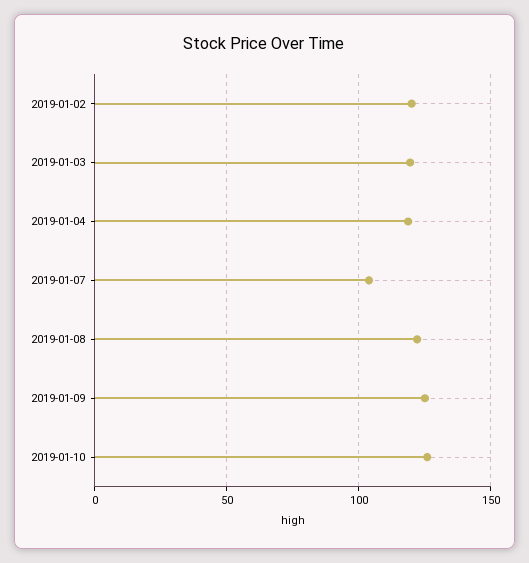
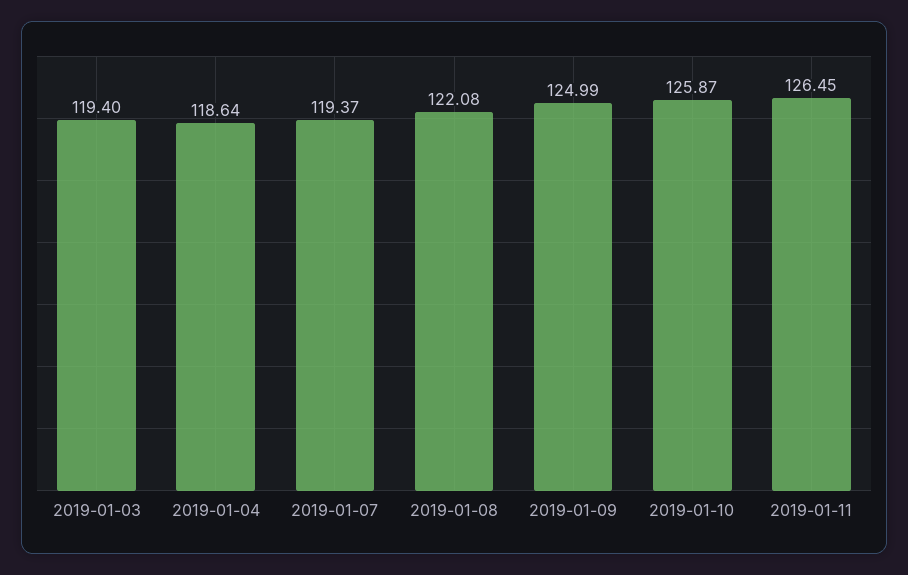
2019-01-02: 120 -> none
2019-01-07: 105 -> 119.37
2019-01-11: none -> 126.45

